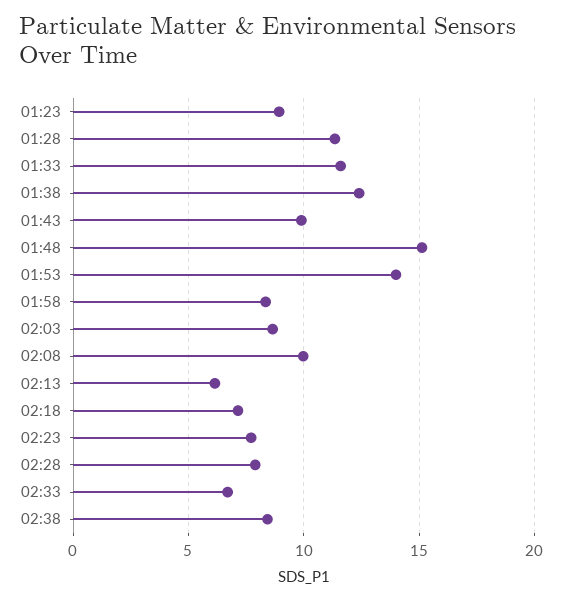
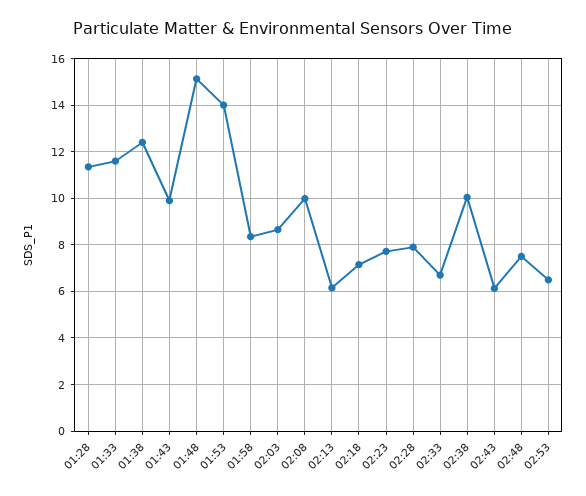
01:23: 9 -> none
02:38: 8.5 -> 10
02:43: none -> 6
02:48: none -> 7.5
02:53: none -> 6.5

